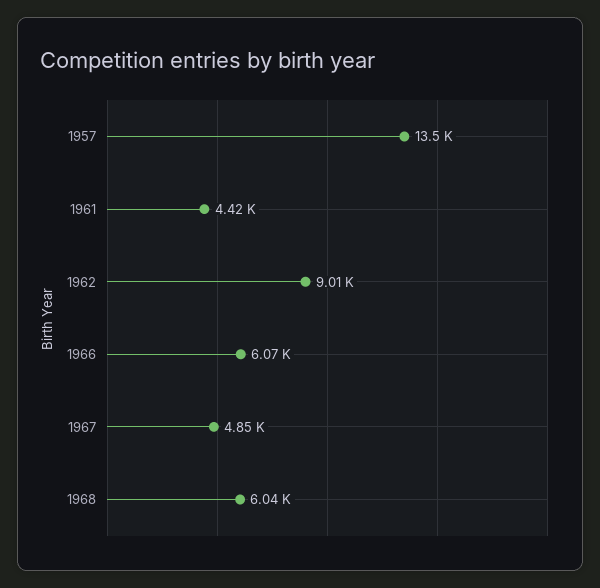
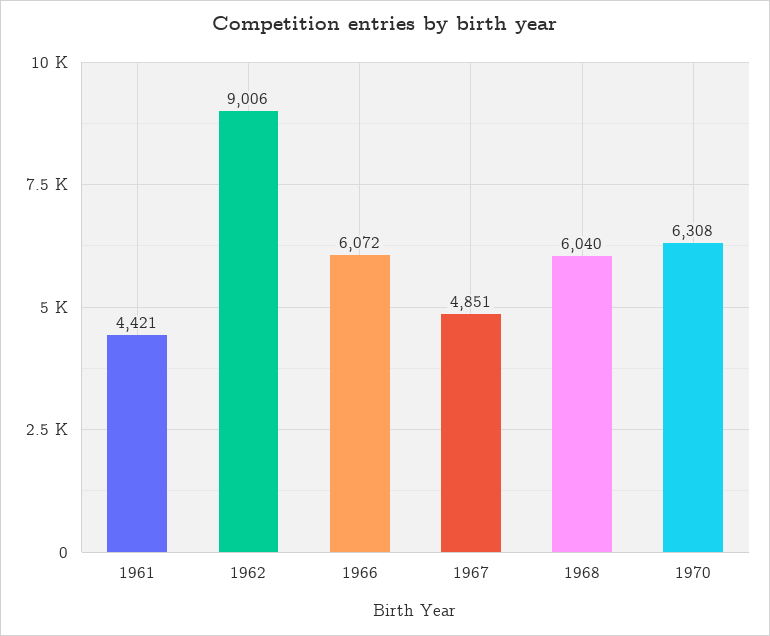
1957: 13500 -> none
1970: none -> 6308

